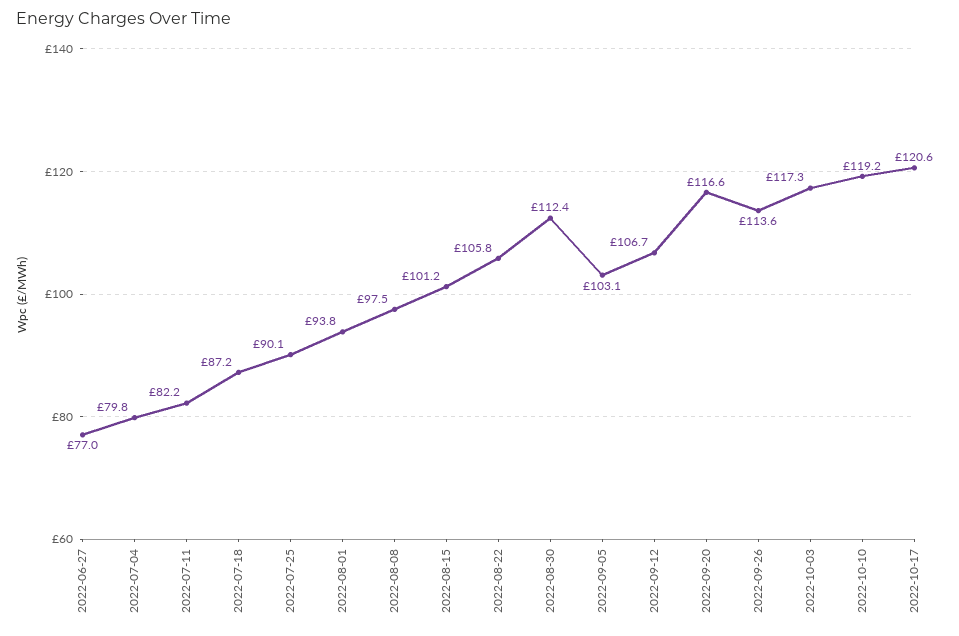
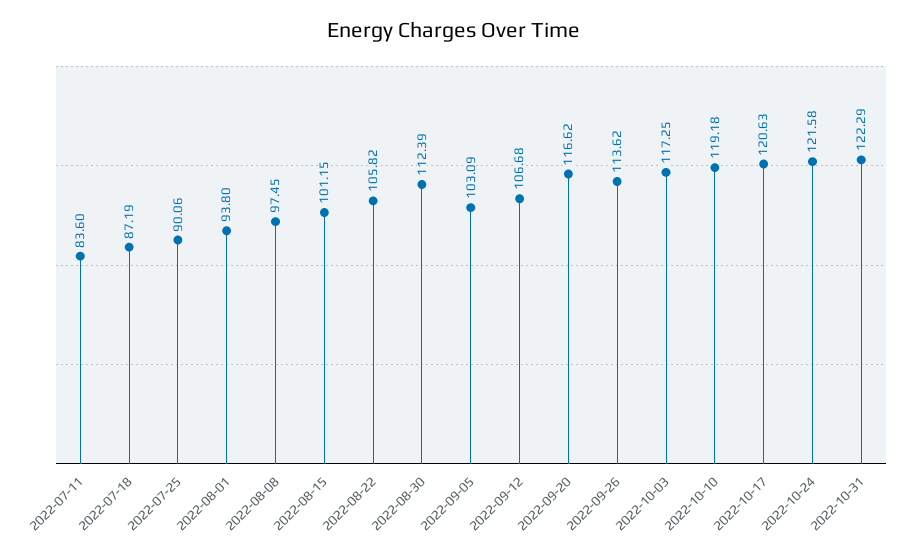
2022-06-27: 77 -> none
2022-07-04: 79.8 -> none
2022-07-11: 82.2 -> 83.6
2022-10-24: none -> 121.58
2022-10-31: none -> 122.29

